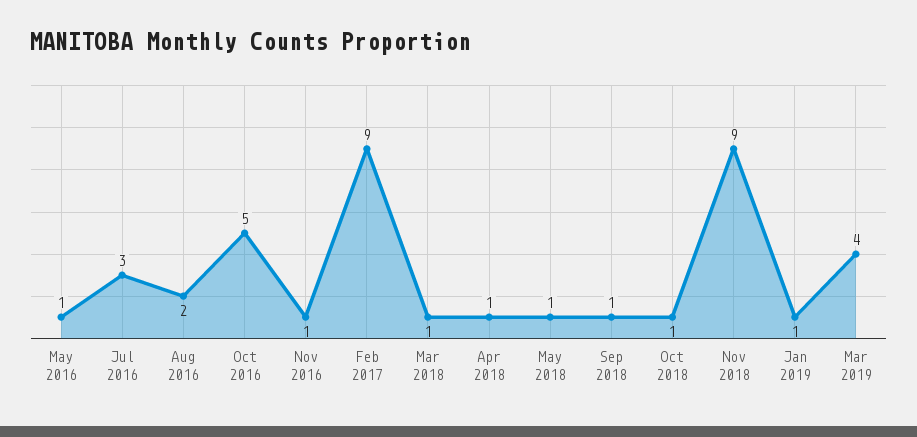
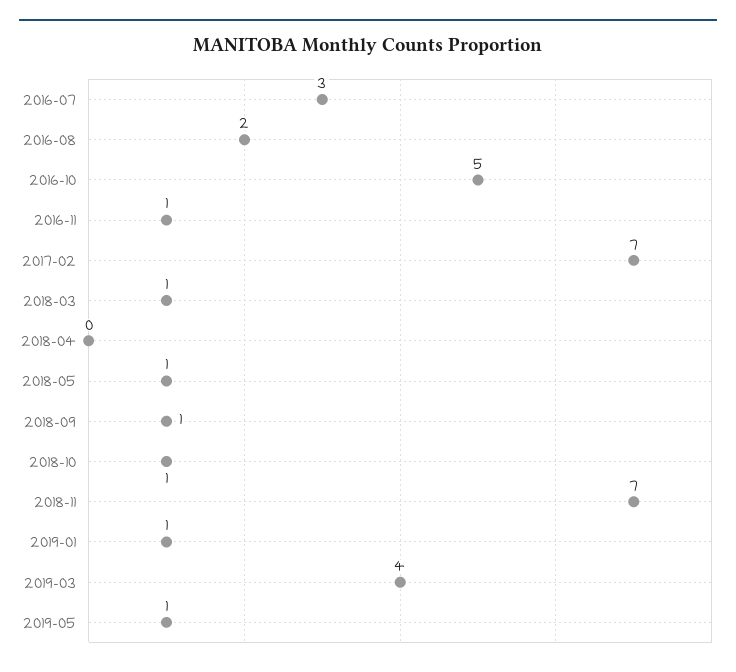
May 2016: 1 -> none
Feb 2017: 9 -> 7
Apr 2018: 1 -> 0
Nov 2018: 9 -> 7
2019-05: none -> 1

